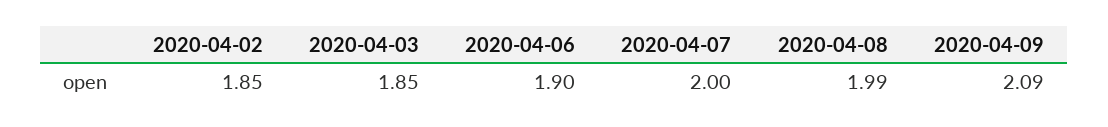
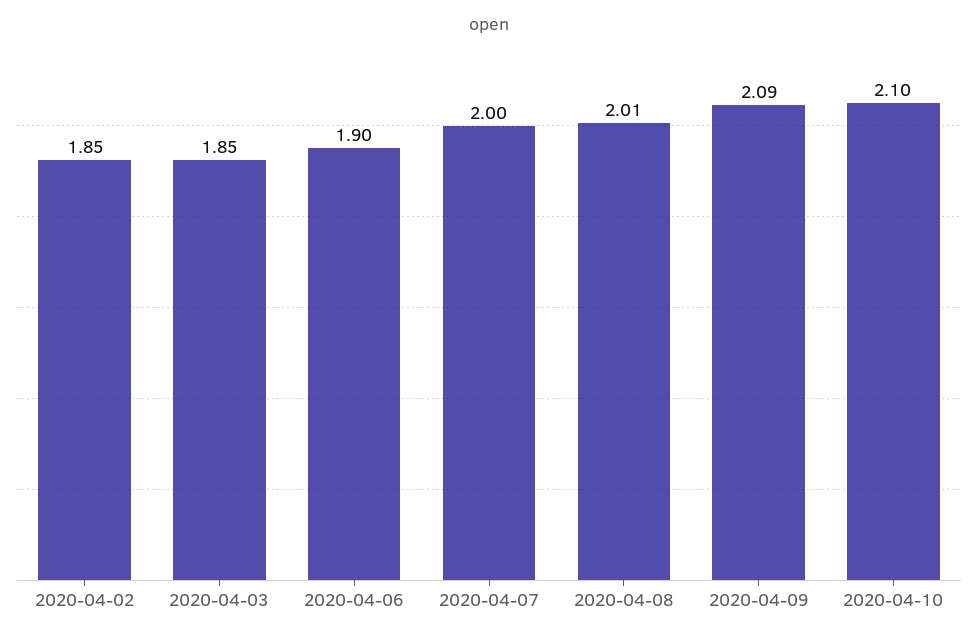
2020-04-08: 1.99 -> 2.01
2020-04-10: none -> 2.1

